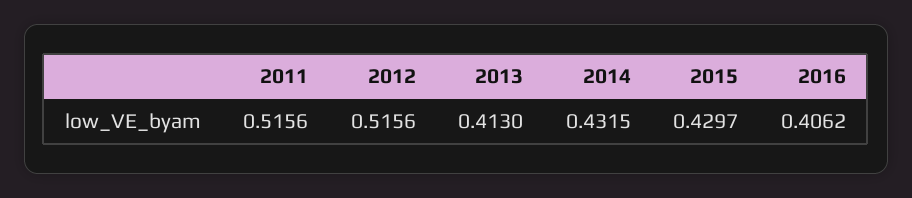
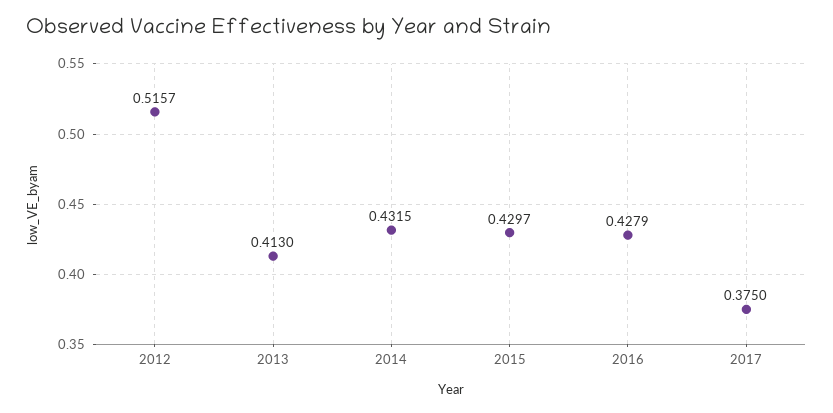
2011: 0.5156 -> none
2012: 0.5156 -> 0.5157
2016: 0.4062 -> 0.4279
2017: none -> 0.375

